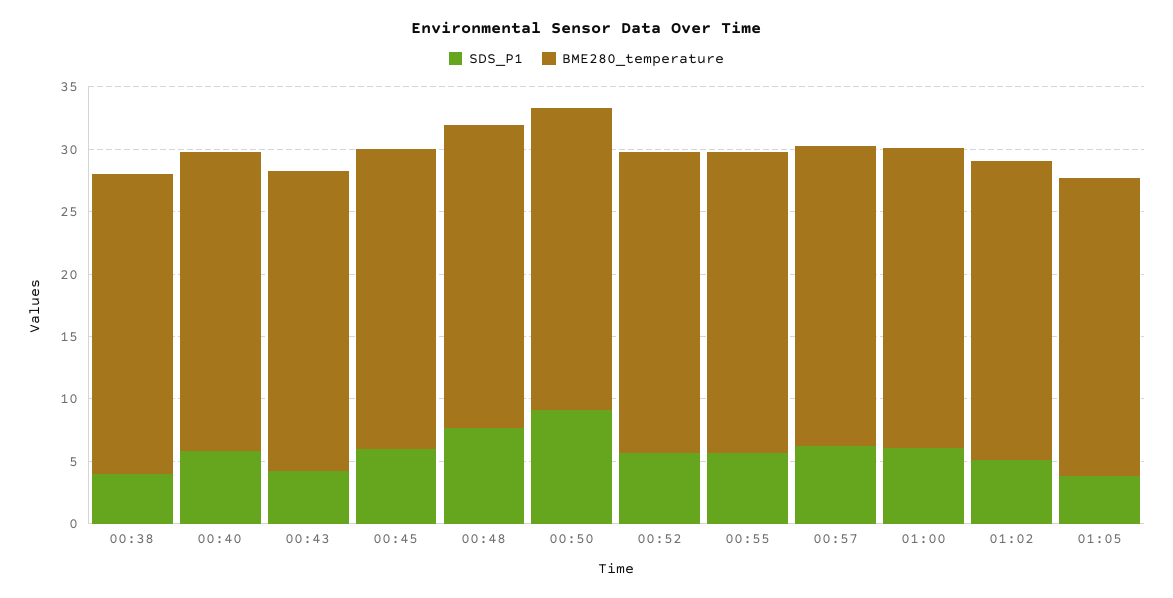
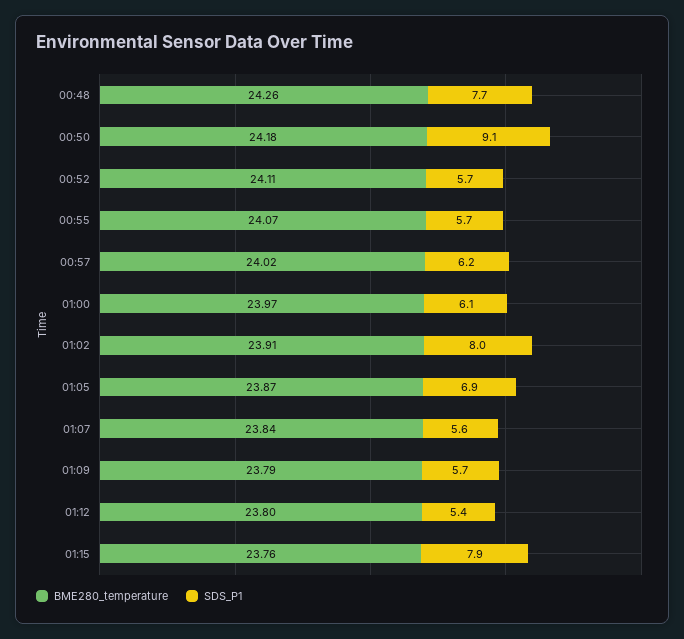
SDS_P1, 00:38: 4 -> none
BME280_temperature, 00:38: 24 -> none
SDS_P1, 00:40: 6 -> none
BME280_temperature, 00:40: 24 -> none
SDS_P1, 00:43: 4 -> none
BME280_temperature, 00:43: 24 -> none
SDS_P1, 00:45: 6 -> none
BME280_temperature, 00:45: 24 -> none
SDS_P1, 01:02: 5 -> 8
SDS_P1, 01:05: 4 -> 6.9
BME280_temperature, 01:07: none -> 23.84
SDS_P1, 01:07: none -> 5.6
BME280_temperature, 01:09: none -> 23.79
SDS_P1, 01:09: none -> 5.7
BME280_temperature, 01:12: none -> 23.8
SDS_P1, 01:12: none -> 5.4
BME280_temperature, 01:15: none -> 23.76
SDS_P1, 01:15: none -> 7.9

